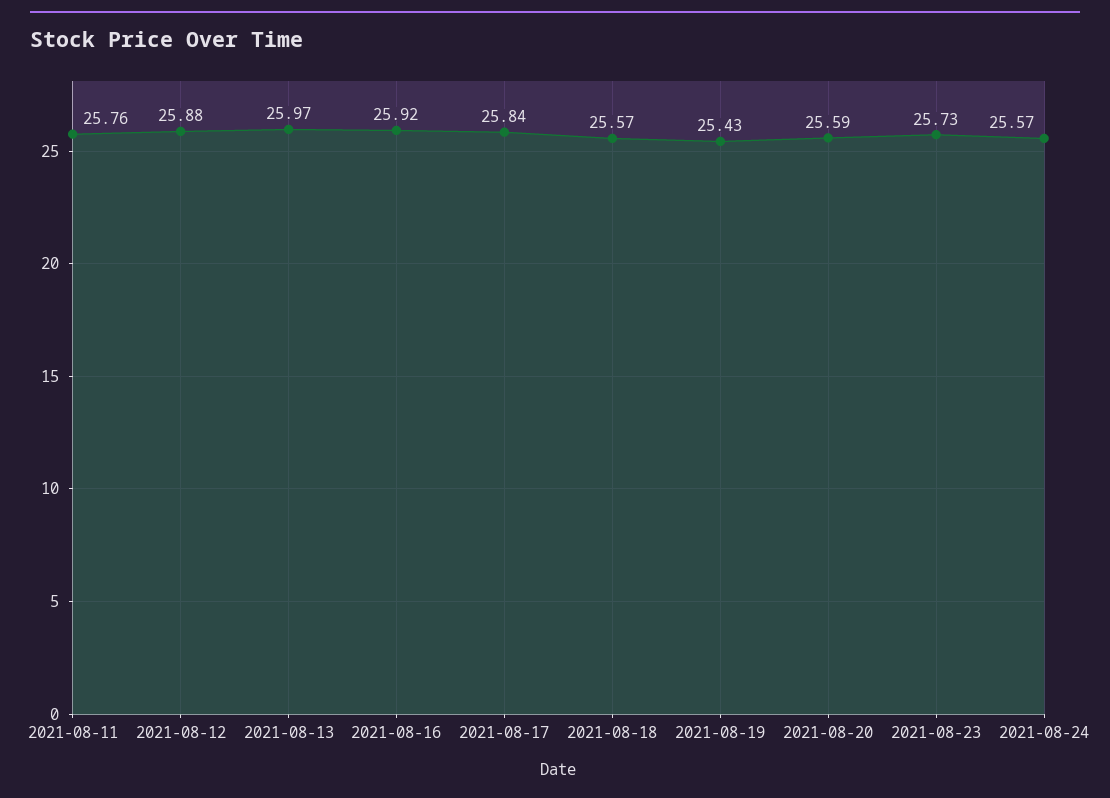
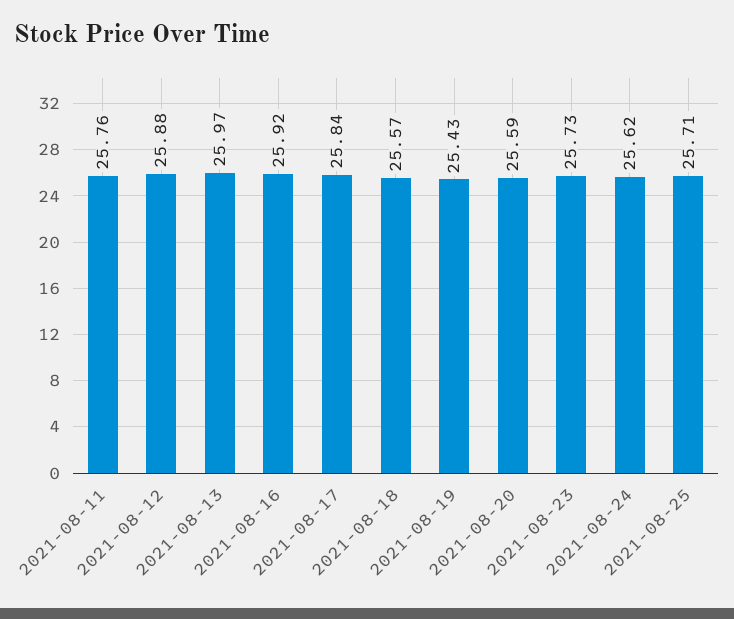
2021-08-24: 25.57 -> 25.62
2021-08-25: none -> 25.71

